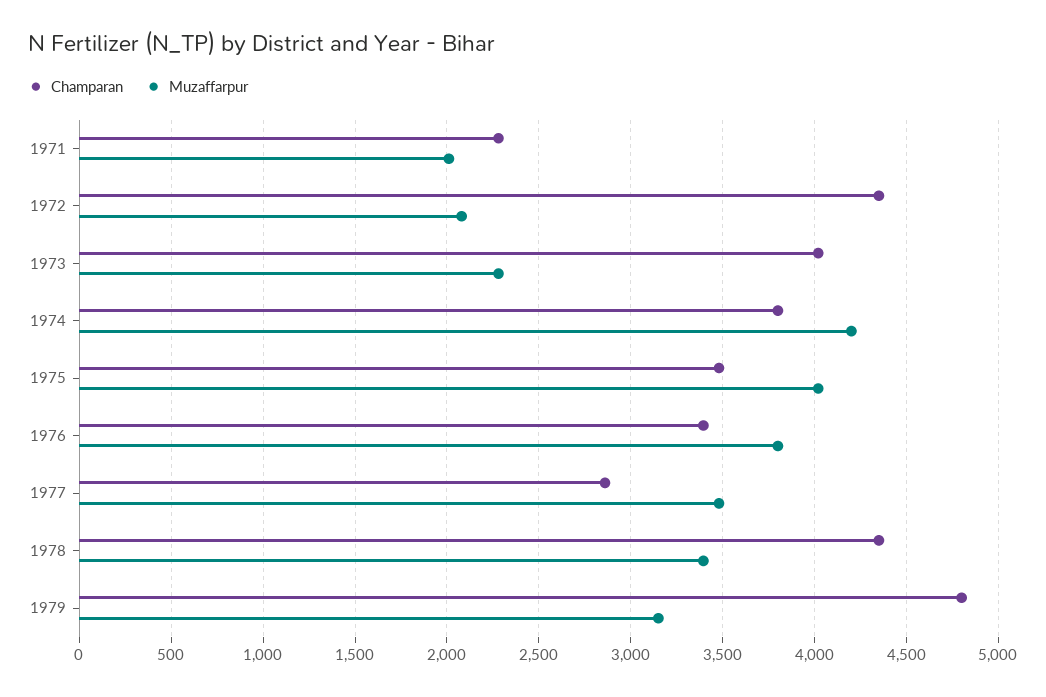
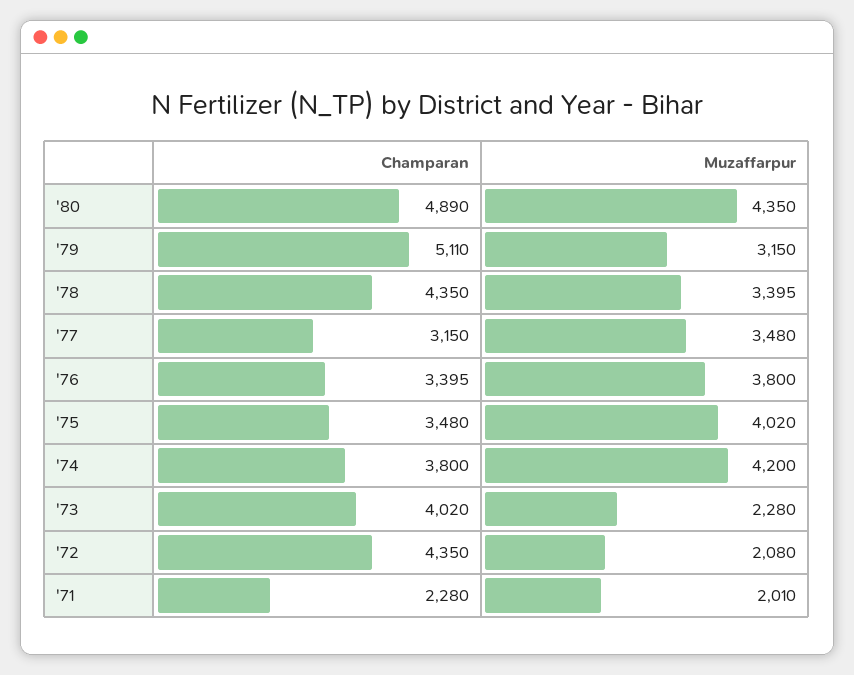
Champaran, 1977: 2850 -> 3150
Champaran, 1979: 4800 -> 5110
Champaran, '80: none -> 4890
Muzaffarpur, '80: none -> 4350

